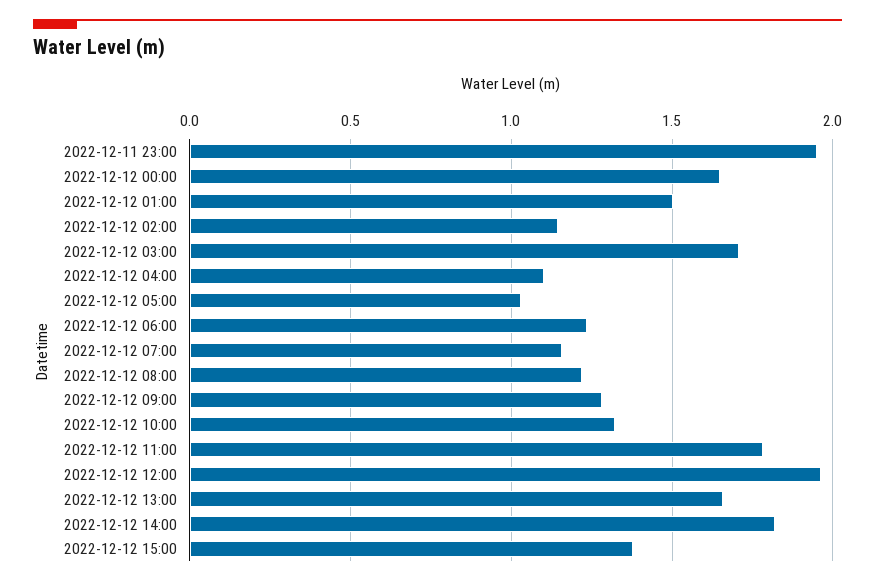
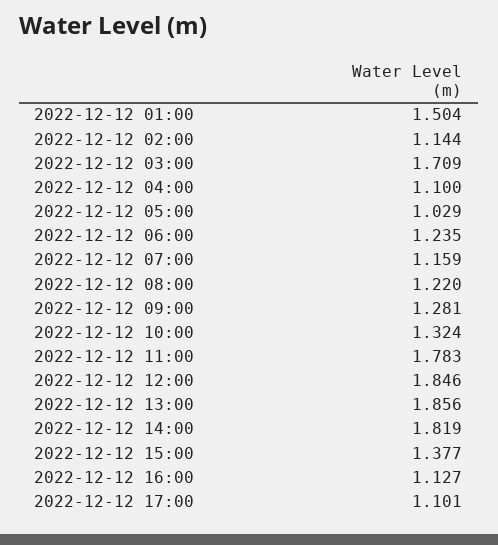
2022-12-11 23:00: 1.95 -> none
2022-12-12 00:00: 1.65 -> none
2022-12-12 12:00: 1.95 -> 1.846
2022-12-12 13:00: 1.65 -> 1.856
2022-12-12 16:00: none -> 1.127
2022-12-12 17:00: none -> 1.101

